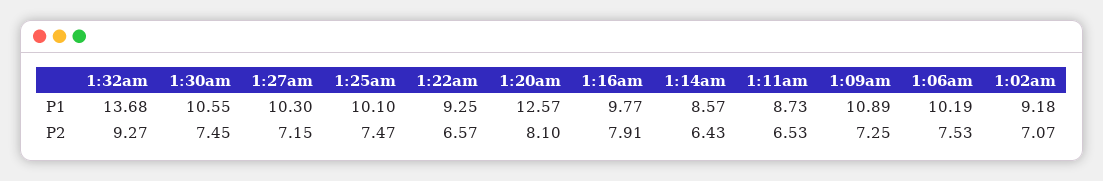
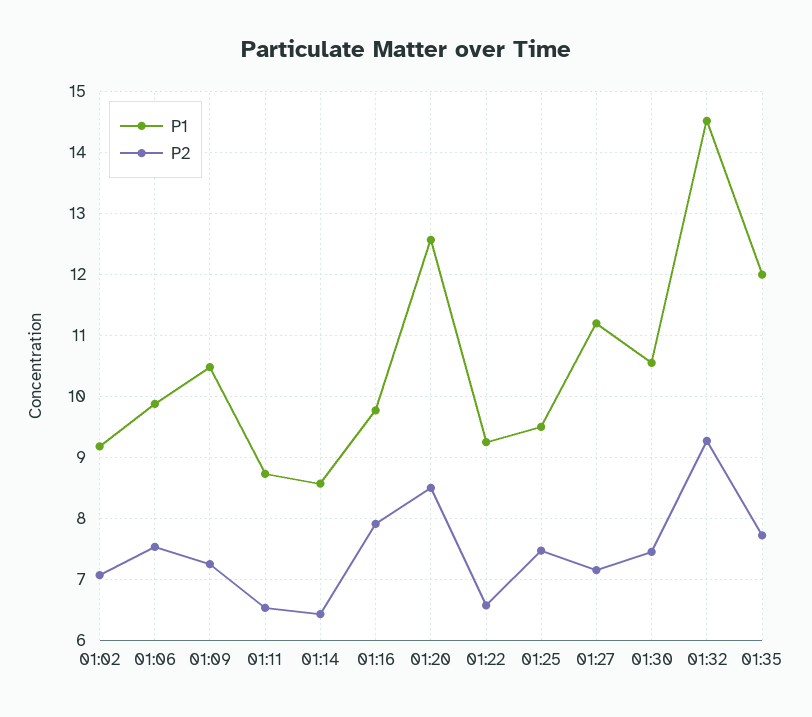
P1, 1:32am: 13.68 -> 14.5
P1, 1:27am: 10.3 -> 11.2
P1, 1:25am: 10.1 -> 9.5
P1, 1:09am: 10.89 -> 10.5
P1, 1:06am: 10.19 -> 9.9
P2, 1:20am: 8.1 -> 8.5
P1, 01:35: none -> 12
P2, 01:35: none -> 7.7

